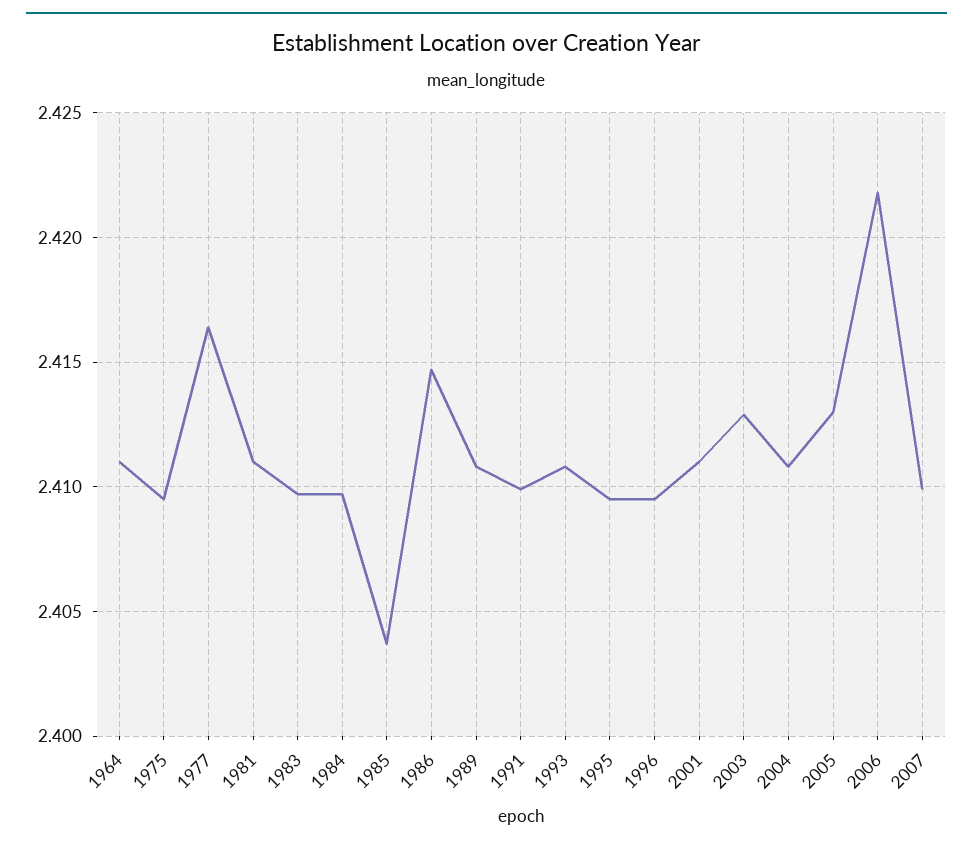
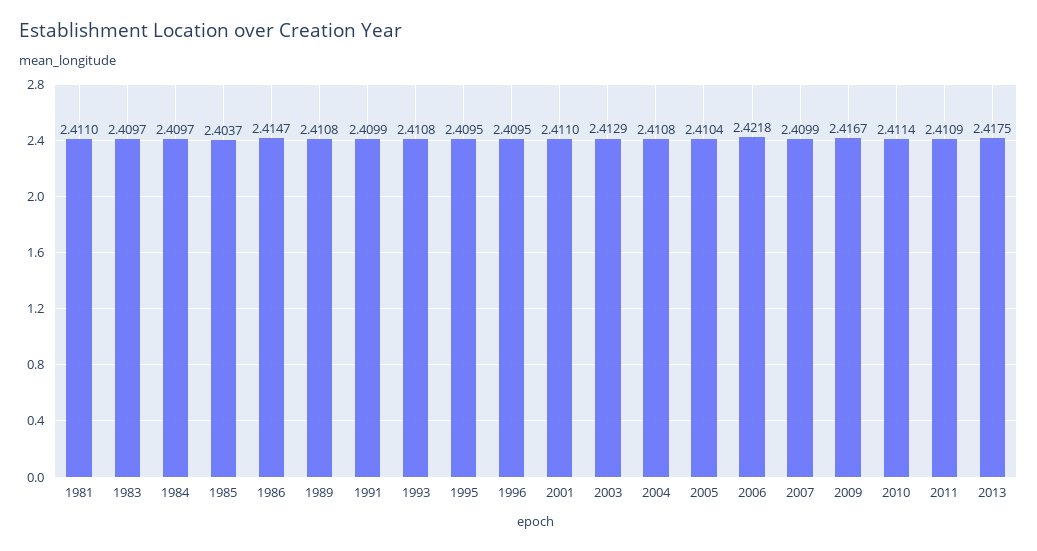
1964: 2.411 -> none
1975: 2.4095 -> none
1977: 2.4165 -> none
2005: 2.413 -> 2.4104
2009: none -> 2.4167
2010: none -> 2.4114
2011: none -> 2.4109
2013: none -> 2.4175

